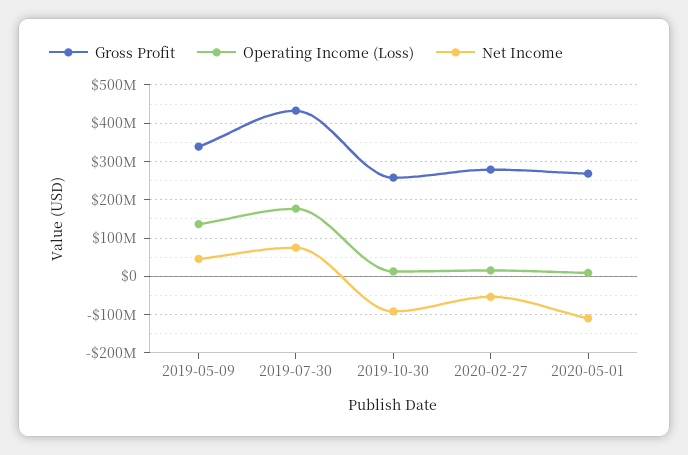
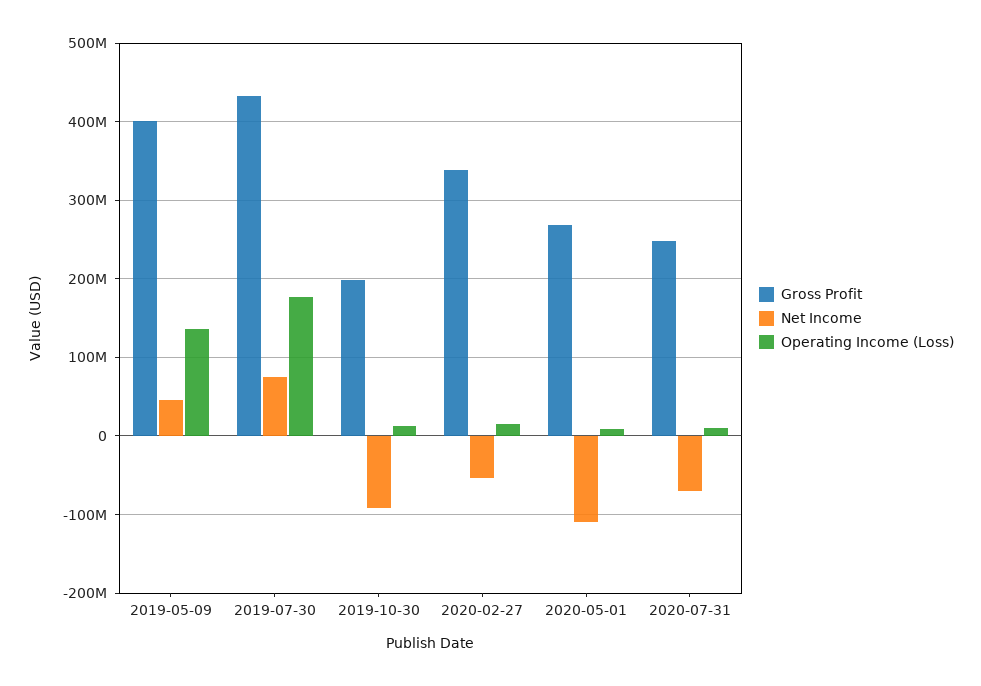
Gross Profit, 2019-05-09: 340000000 -> 400000000
Gross Profit, 2019-10-30: 260000000 -> 200000000
Gross Profit, 2020-02-27: 280000000 -> 340000000
Gross Profit, 2020-07-31: none -> 250000000
Net Income, 2020-07-31: none -> -70000000
Operating Income (Loss), 2020-07-31: none -> 10000000

